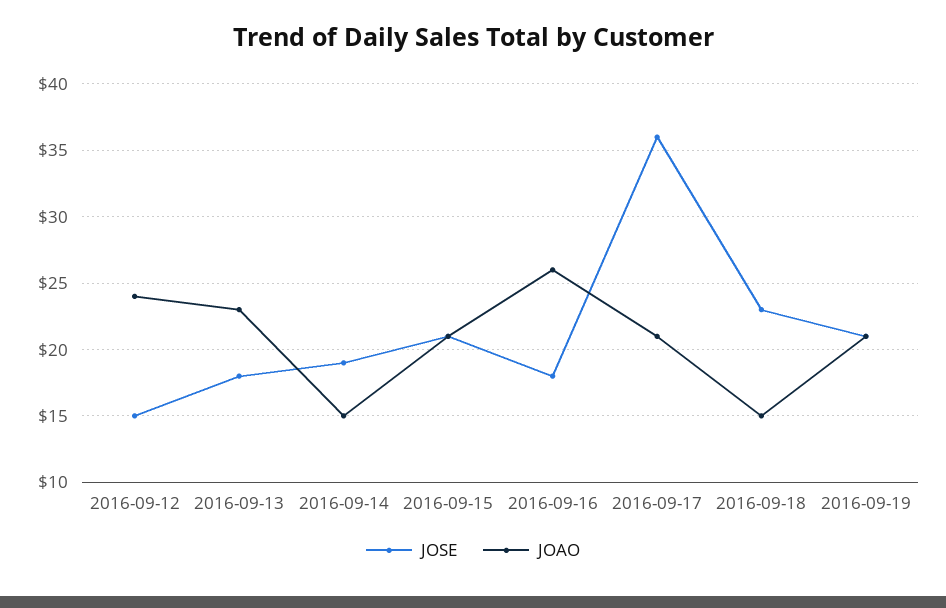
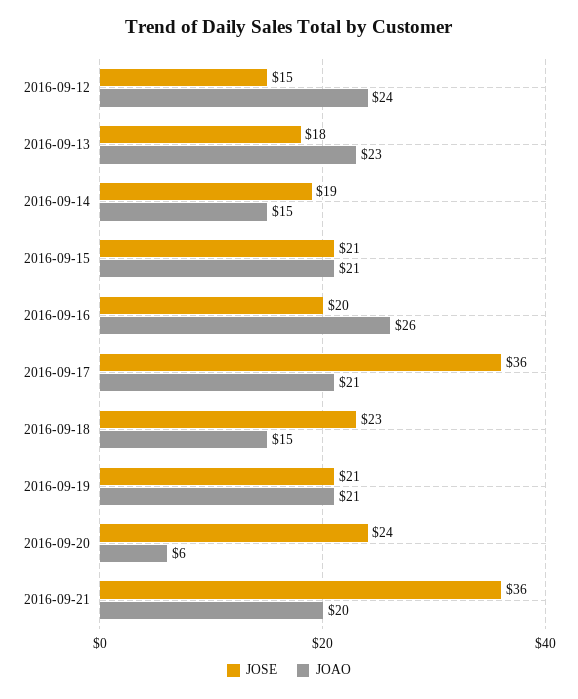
JOSE, 2016-09-16: 18 -> 20
JOSE, 2016-09-20: none -> 24
JOAO, 2016-09-20: none -> 6
JOSE, 2016-09-21: none -> 36
JOAO, 2016-09-21: none -> 20

